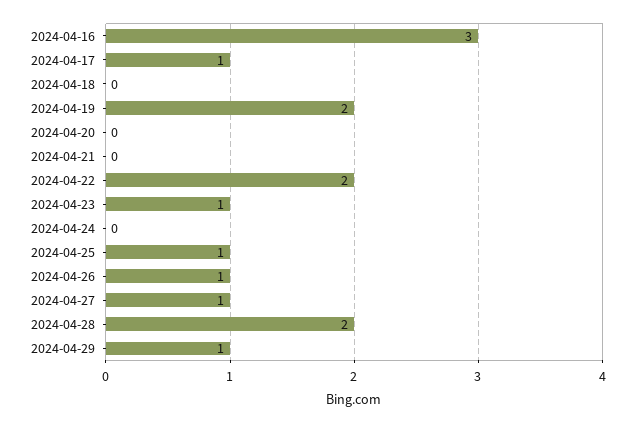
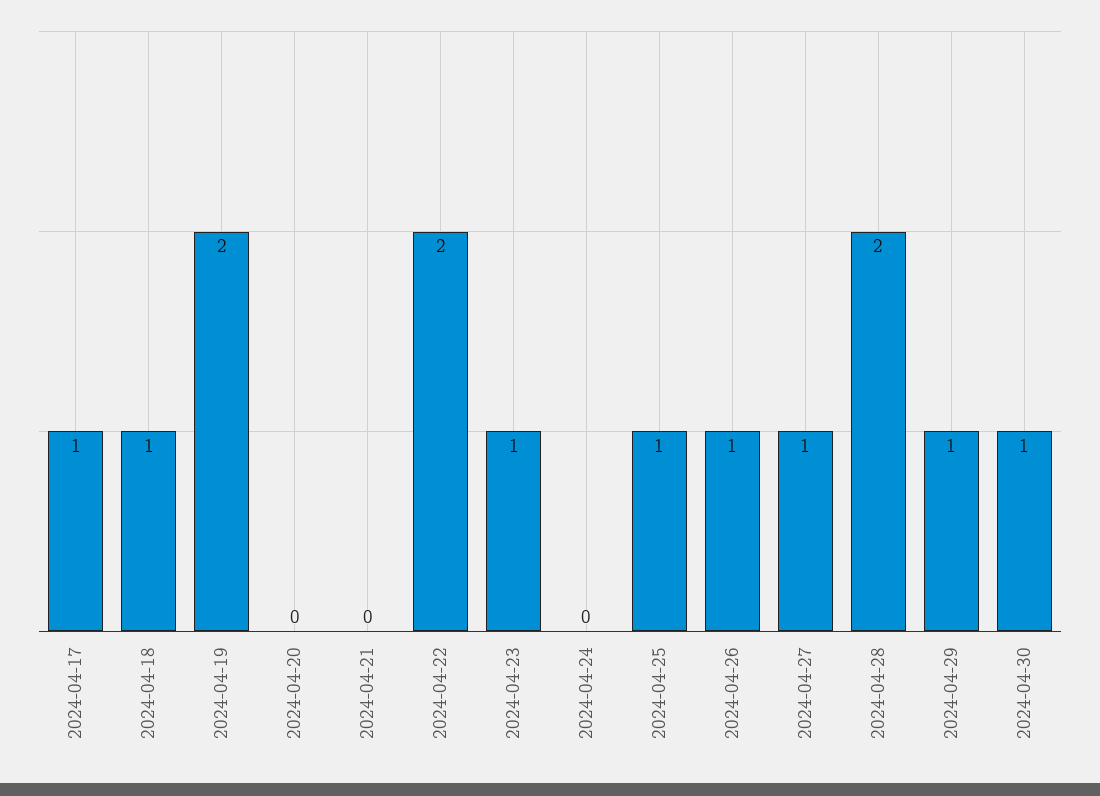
2024-04-16: 3 -> none
2024-04-18: 0 -> 1
2024-04-30: none -> 1

